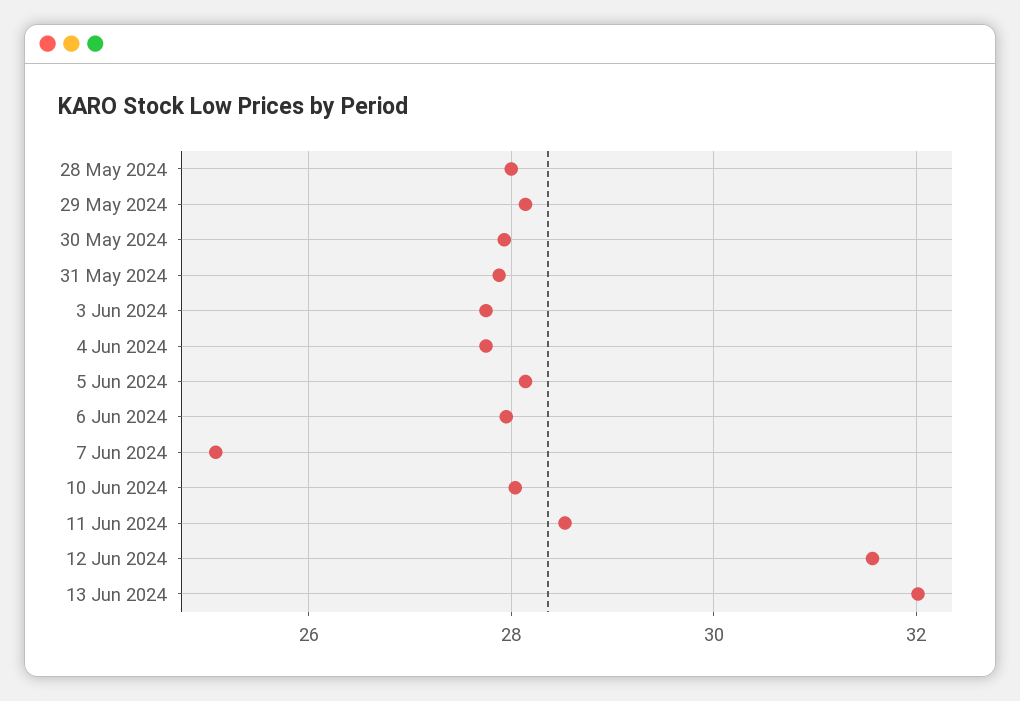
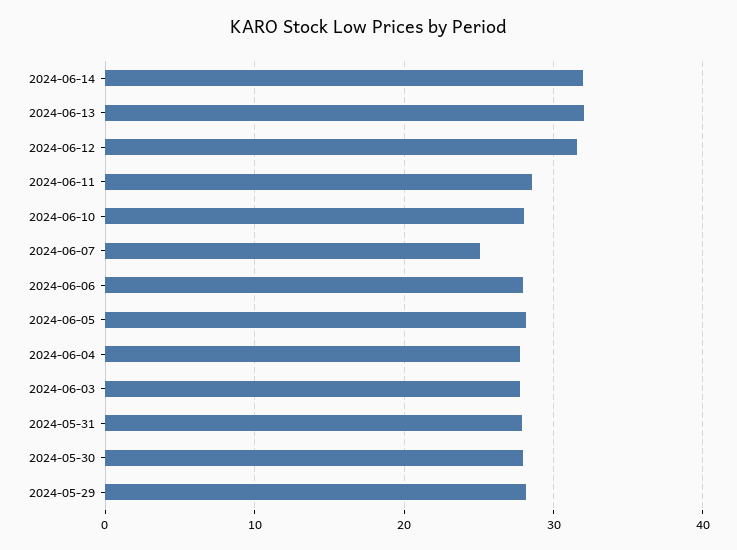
28 May 2024: 28 -> none
2024-06-14: none -> 32

